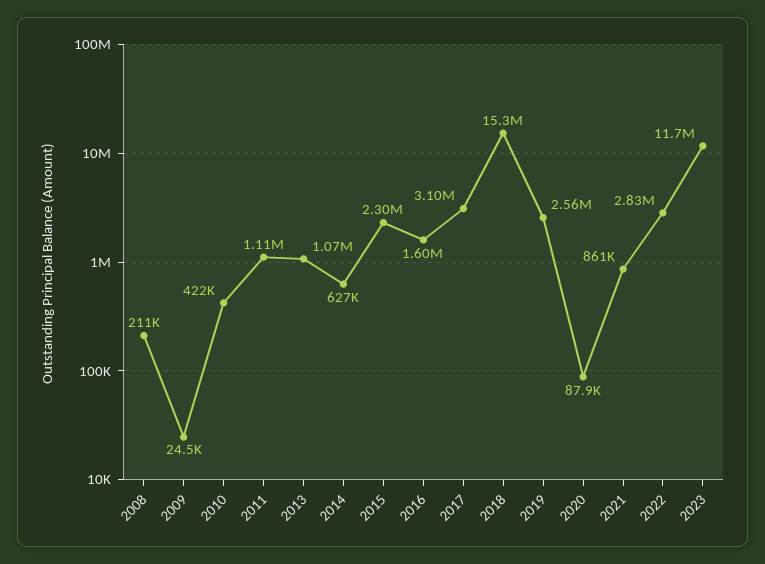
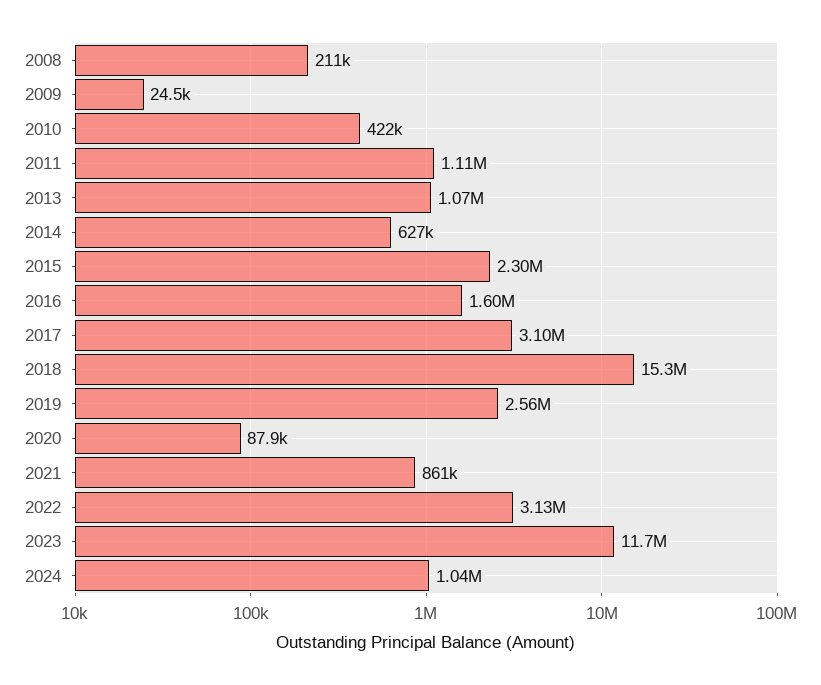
2022: 2830000 -> 3130000
2024: none -> 1040000

